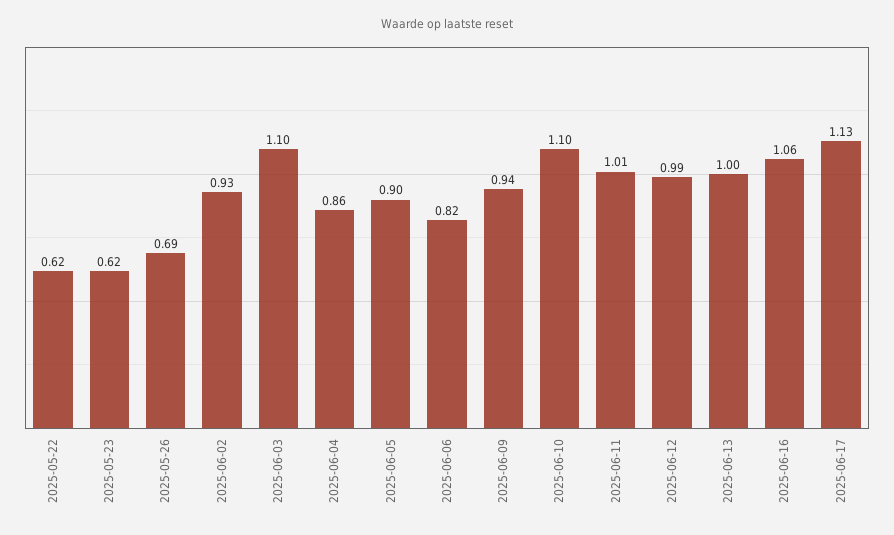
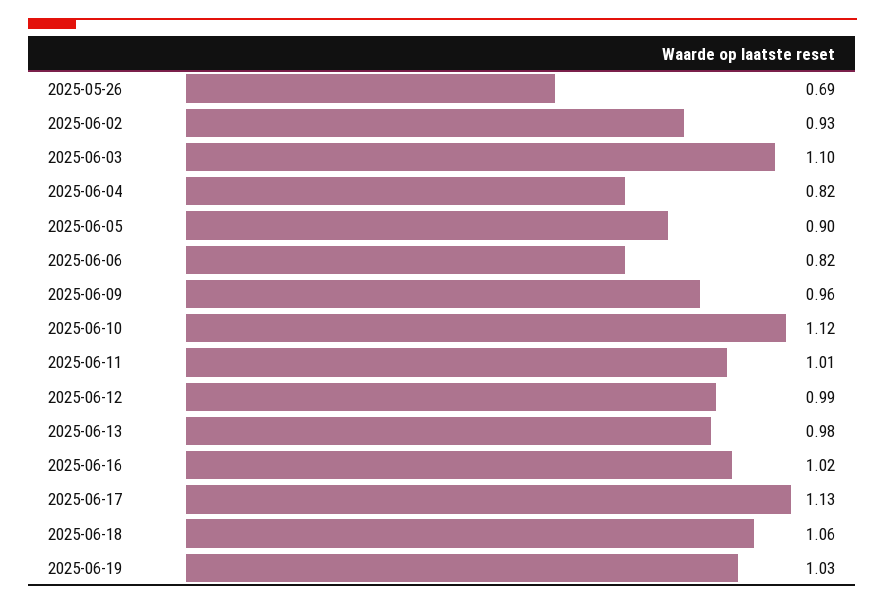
2025-05-22: 0.62 -> none
2025-05-23: 0.62 -> none
2025-06-04: 0.86 -> 0.82
2025-06-09: 0.94 -> 0.96
2025-06-10: 1.1 -> 1.12
2025-06-13: 1 -> 0.98
2025-06-16: 1.06 -> 1.02
2025-06-18: none -> 1.06
2025-06-19: none -> 1.03

